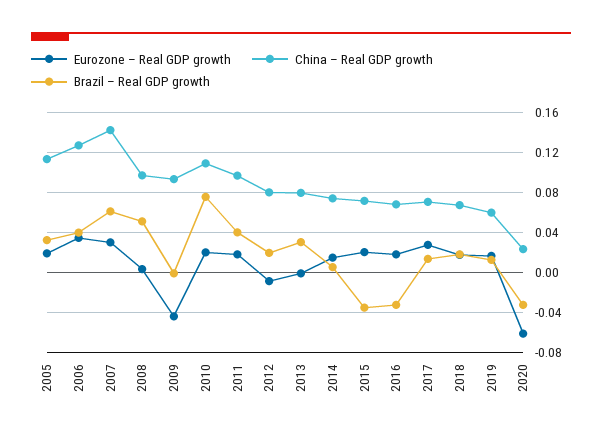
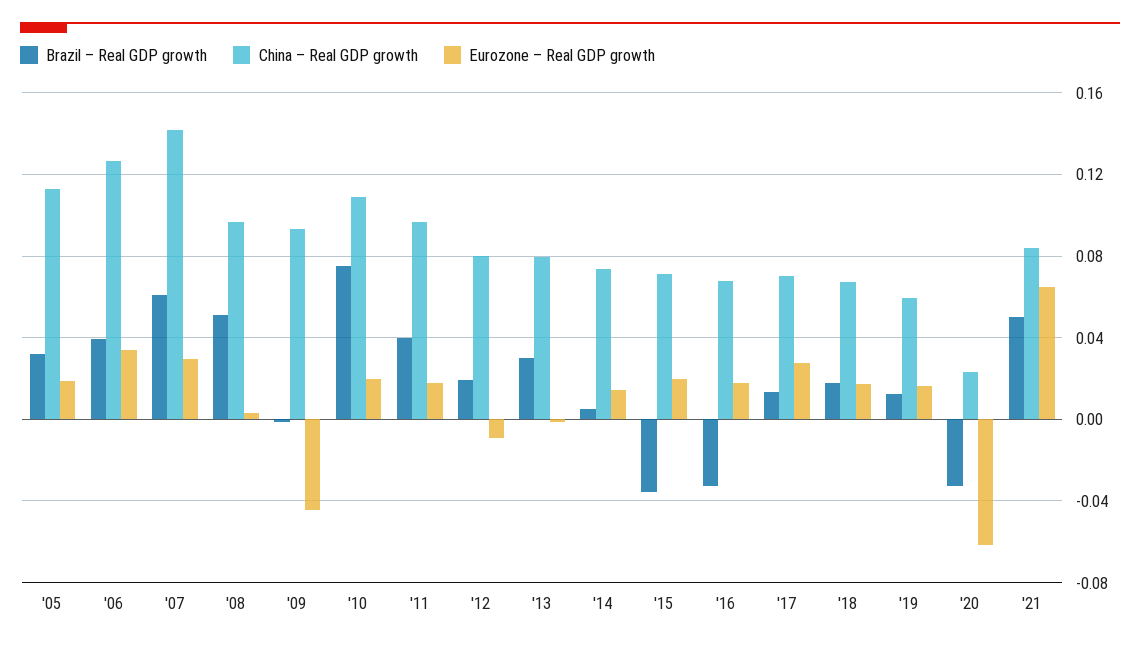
Brazil – Real GDP growth, '21: none -> 0.05
China – Real GDP growth, '21: none -> 0.085
Eurozone – Real GDP growth, '21: none -> 0.065

